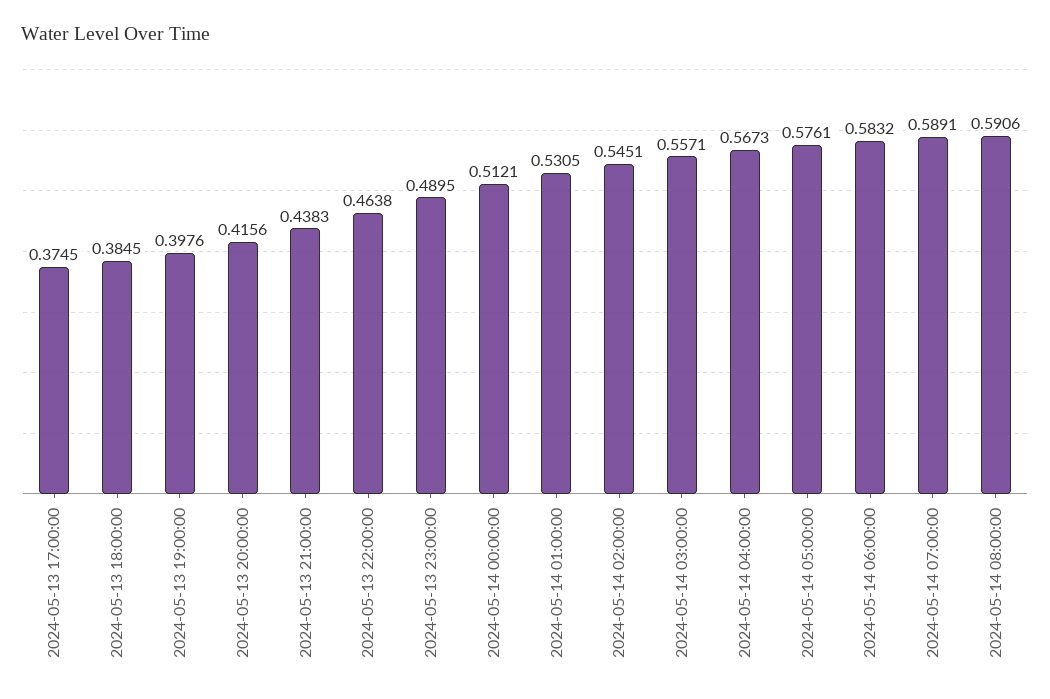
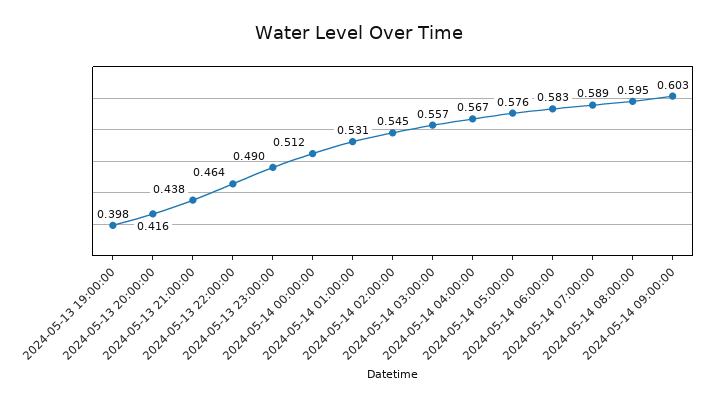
2024-05-13 17:00:00: 0.3745 -> none
2024-05-13 18:00:00: 0.3845 -> none
2024-05-14 08:00:00: 0.5906 -> 0.595
2024-05-14 09:00:00: none -> 0.603

